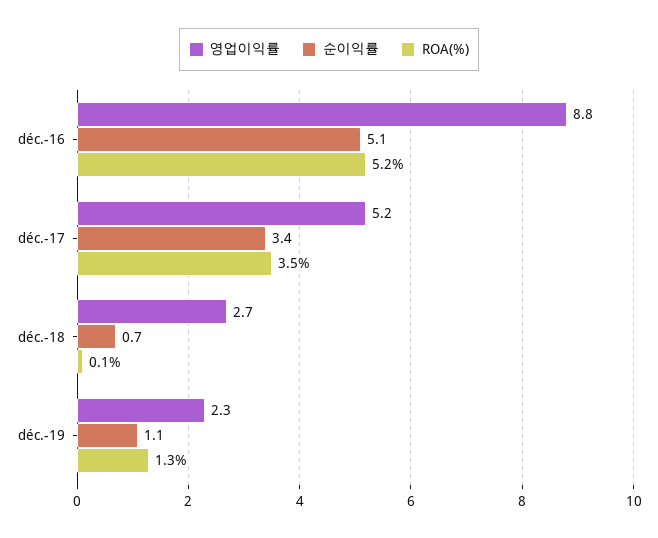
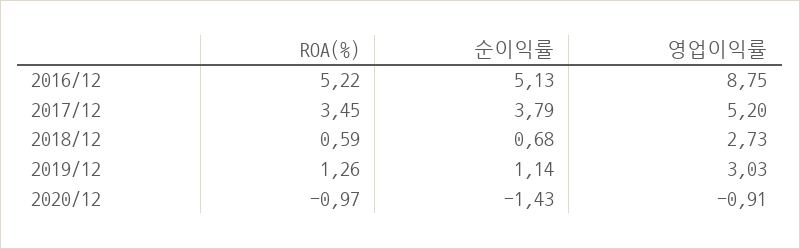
순이익률, déc.-17: 3.4 -> 3.79
ROA(%), déc.-18: 0.1 -> 0.59
영업이익률, déc.-19: 2.3 -> 3.03
ROA(%), 2020/12: none -> -0.97
순이익률, 2020/12: none -> -1.43
영업이익률, 2020/12: none -> -0.91

